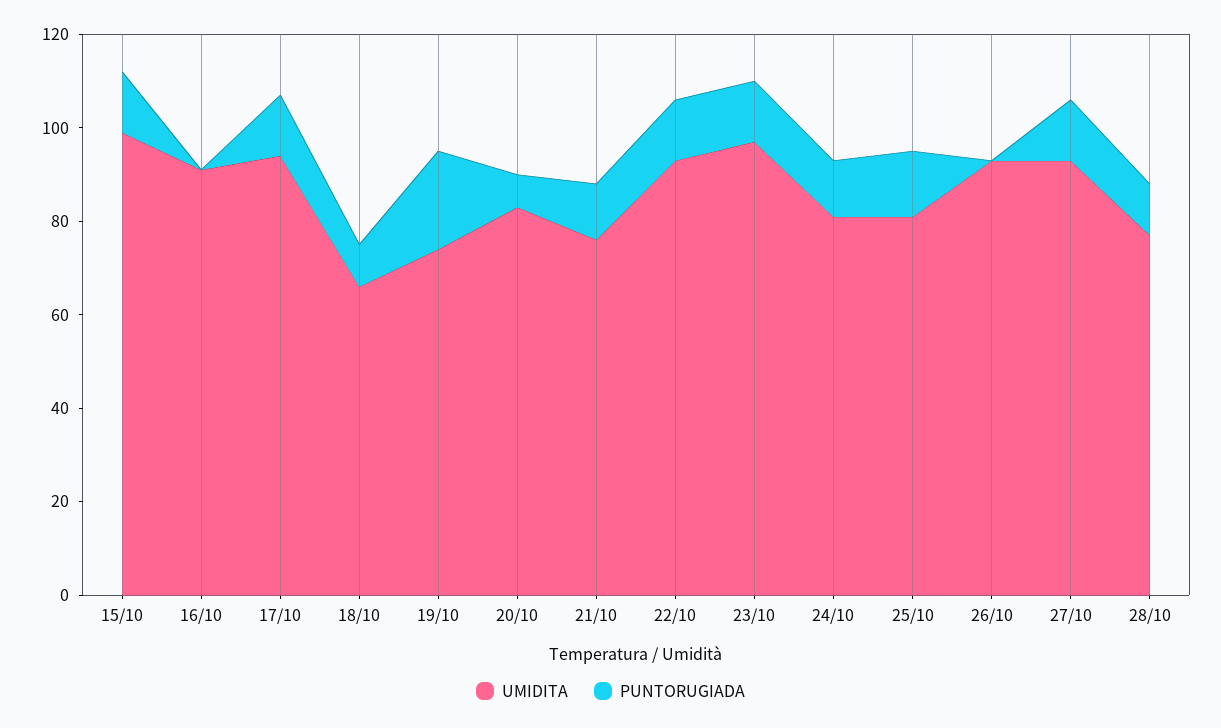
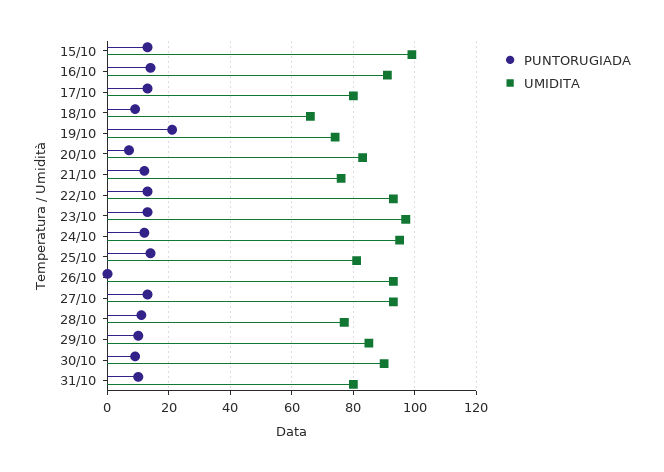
PUNTORUGIADA, 16/10: 0 -> 15
UMIDITA, 17/10: 95 -> 80
UMIDITA, 24/10: 80 -> 95
PUNTORUGIADA, 29/10: none -> 10
UMIDITA, 29/10: none -> 85
PUNTORUGIADA, 30/10: none -> 10
UMIDITA, 30/10: none -> 90
PUNTORUGIADA, 31/10: none -> 10
UMIDITA, 31/10: none -> 80

